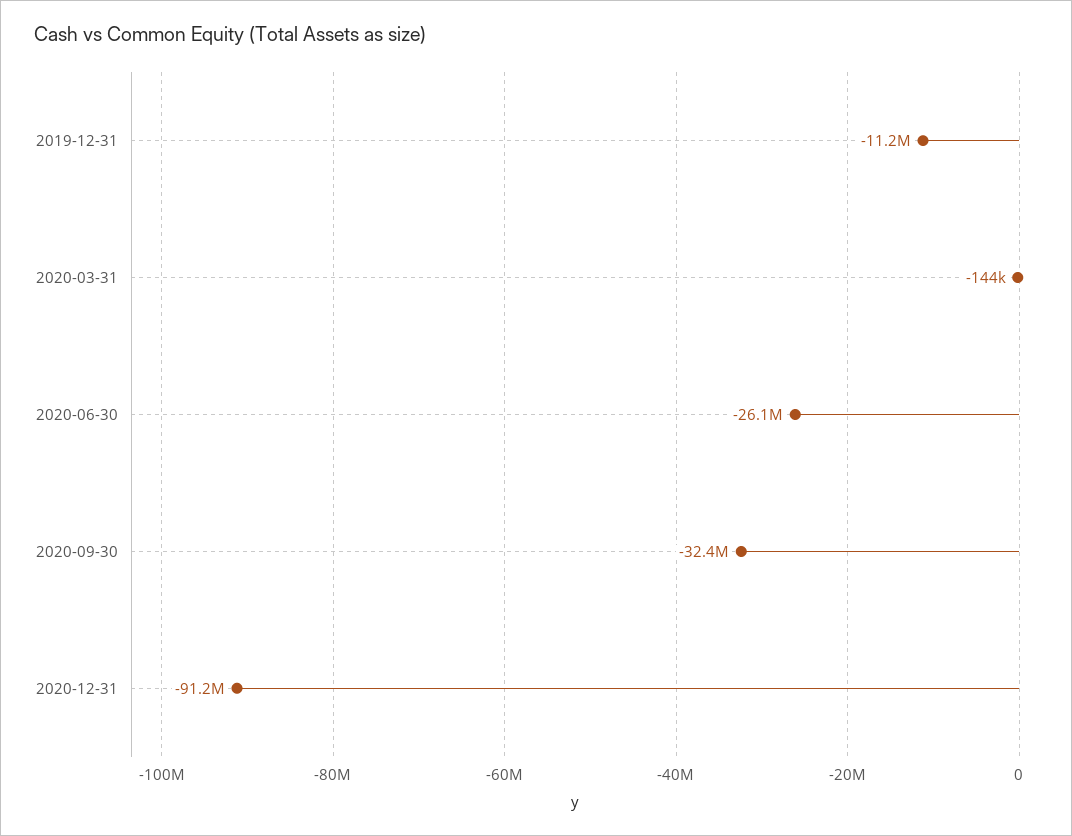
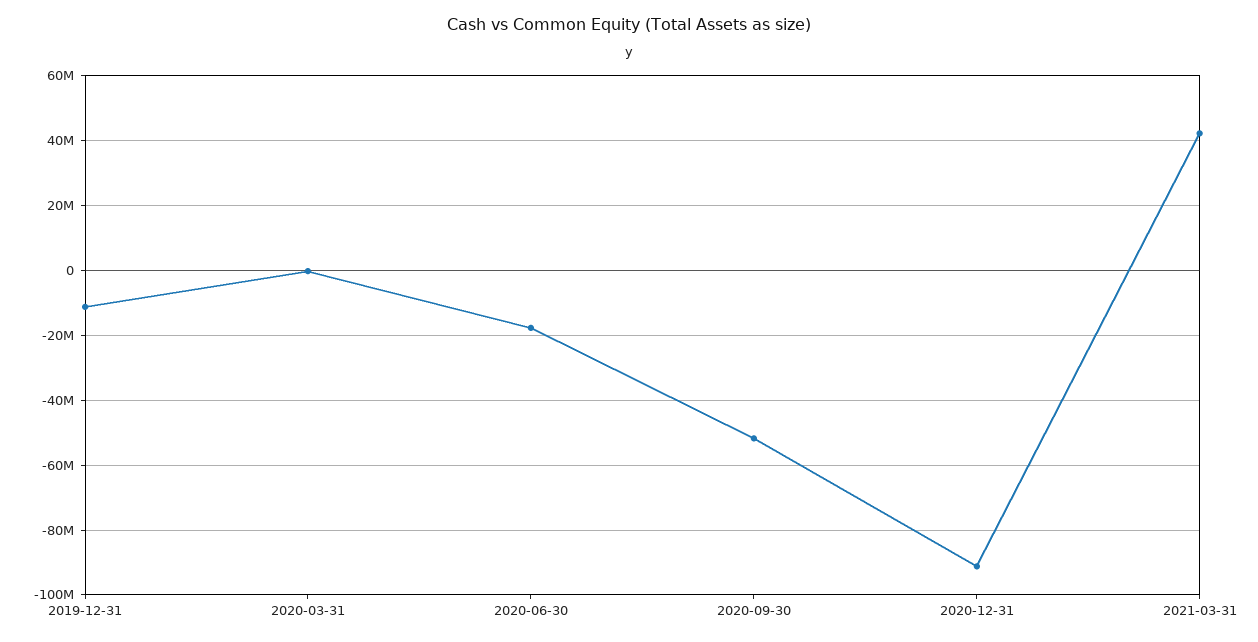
2020-06-30: -26100000 -> -18000000
2020-09-30: -32400000 -> -52000000
2021-03-31: none -> 42000000

